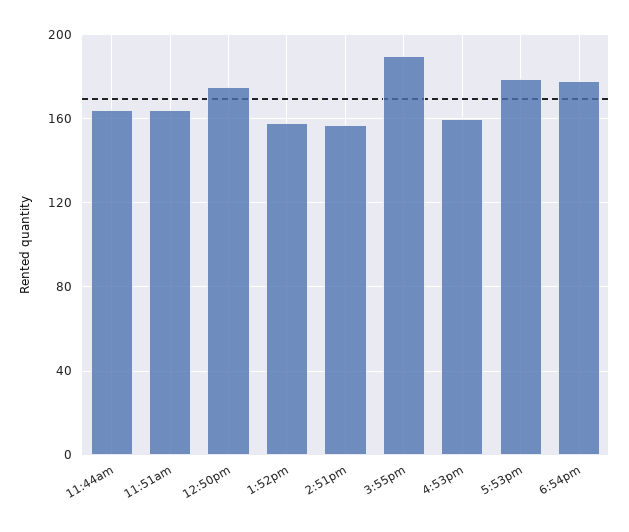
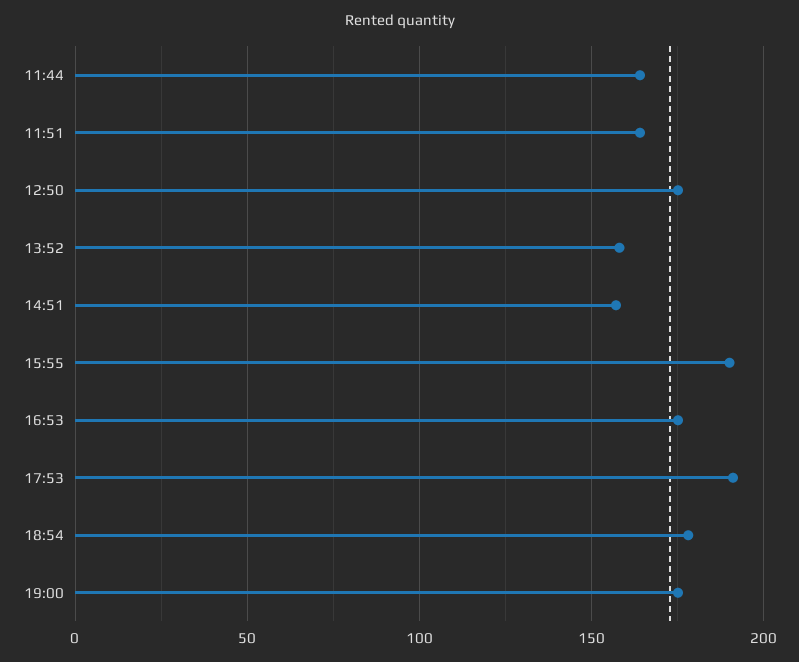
4:53pm: 160 -> 175
5:53pm: 180 -> 190
19:00: none -> 175

